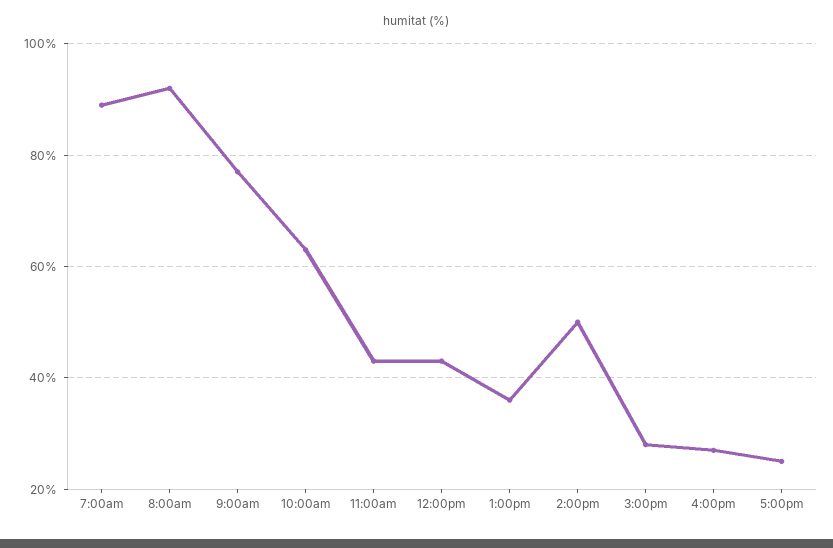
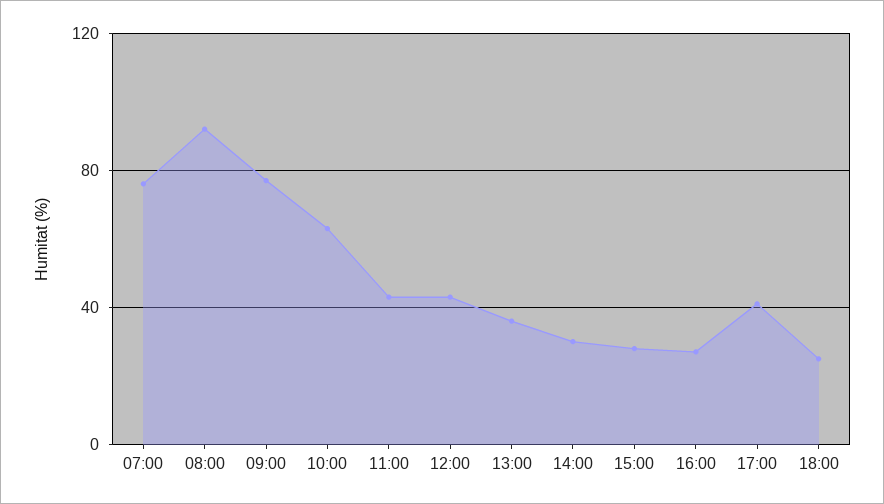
7:00am: 90 -> 75
2:00pm: 50 -> 30
5:00pm: 25 -> 40
18:00: none -> 25

